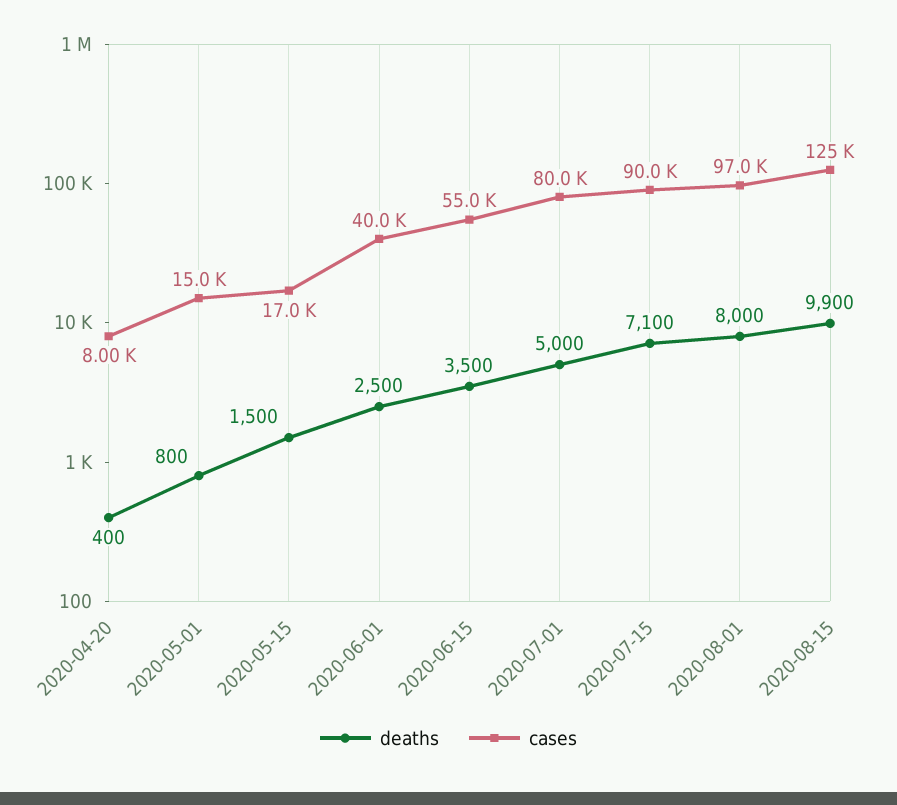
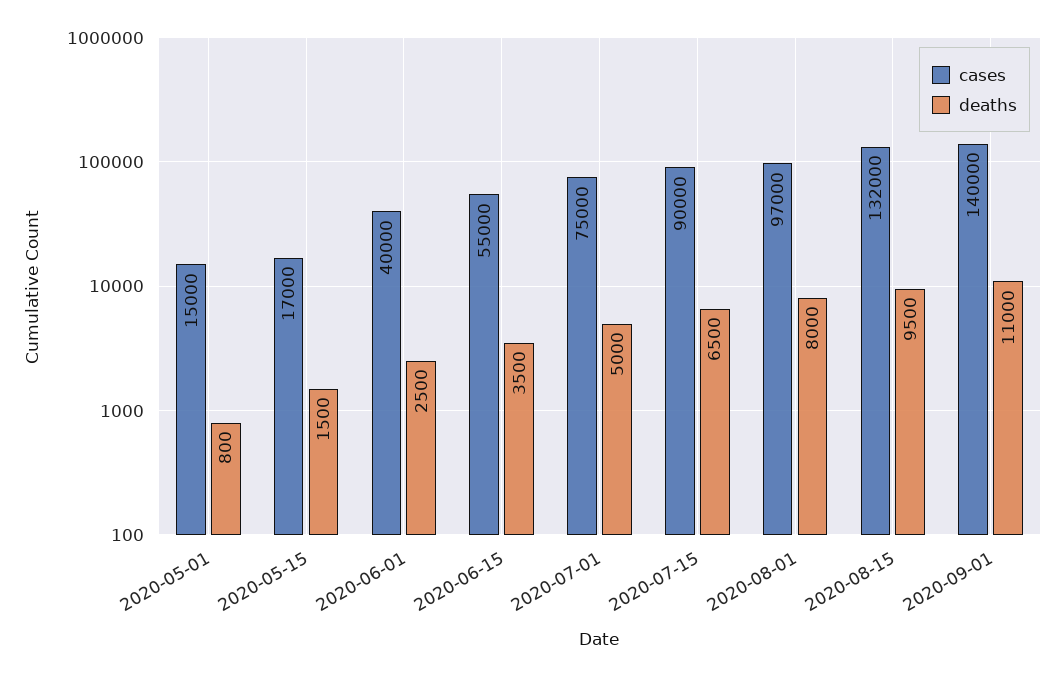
deaths, 2020-04-20: 400 -> none
cases, 2020-04-20: 8000 -> none
cases, 2020-07-01: 80000 -> 75000
deaths, 2020-07-15: 7100 -> 6500
deaths, 2020-08-15: 9900 -> 9500
cases, 2020-08-15: 125000 -> 132000
cases, 2020-09-01: none -> 140000
deaths, 2020-09-01: none -> 11000

